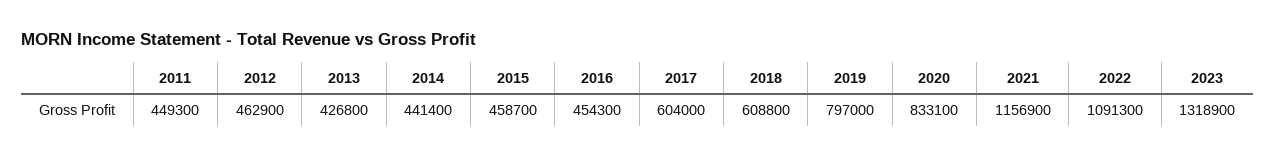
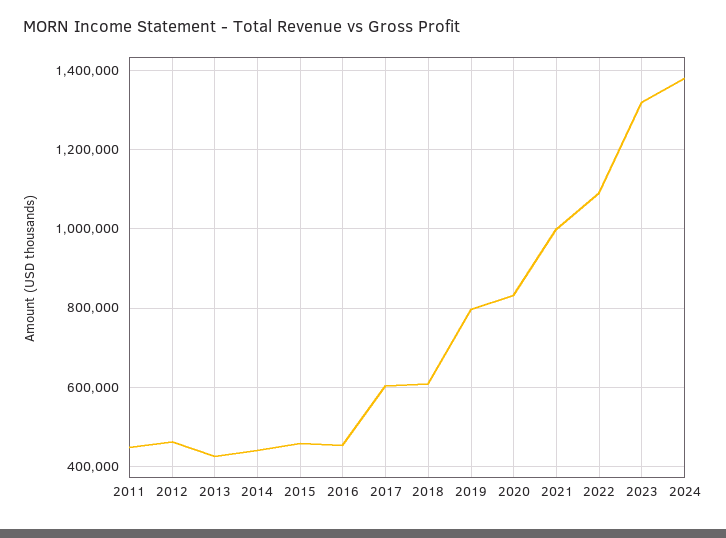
2021: 1156900 -> 1000000
2024: none -> 1380000

